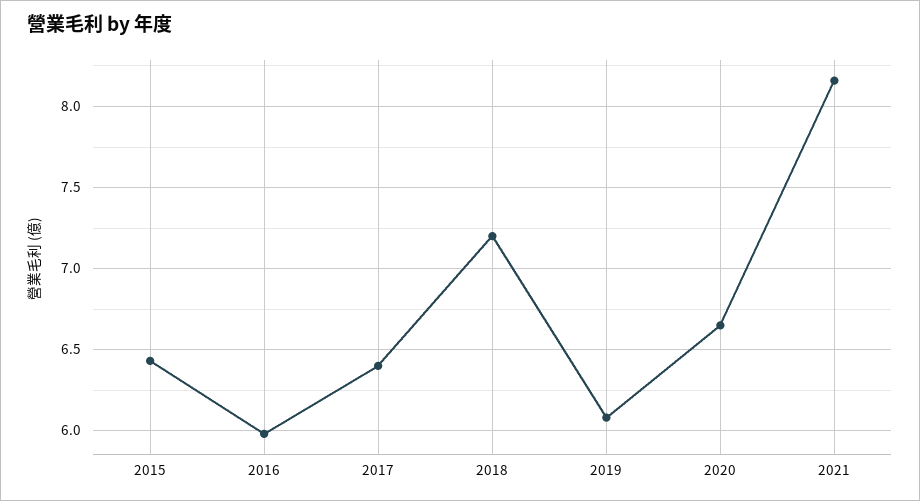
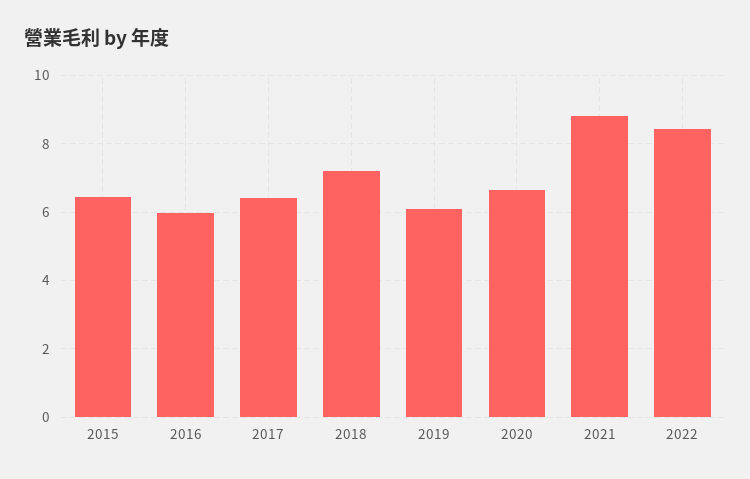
2021: 8.15 -> 8.8
2022: none -> 8.4

